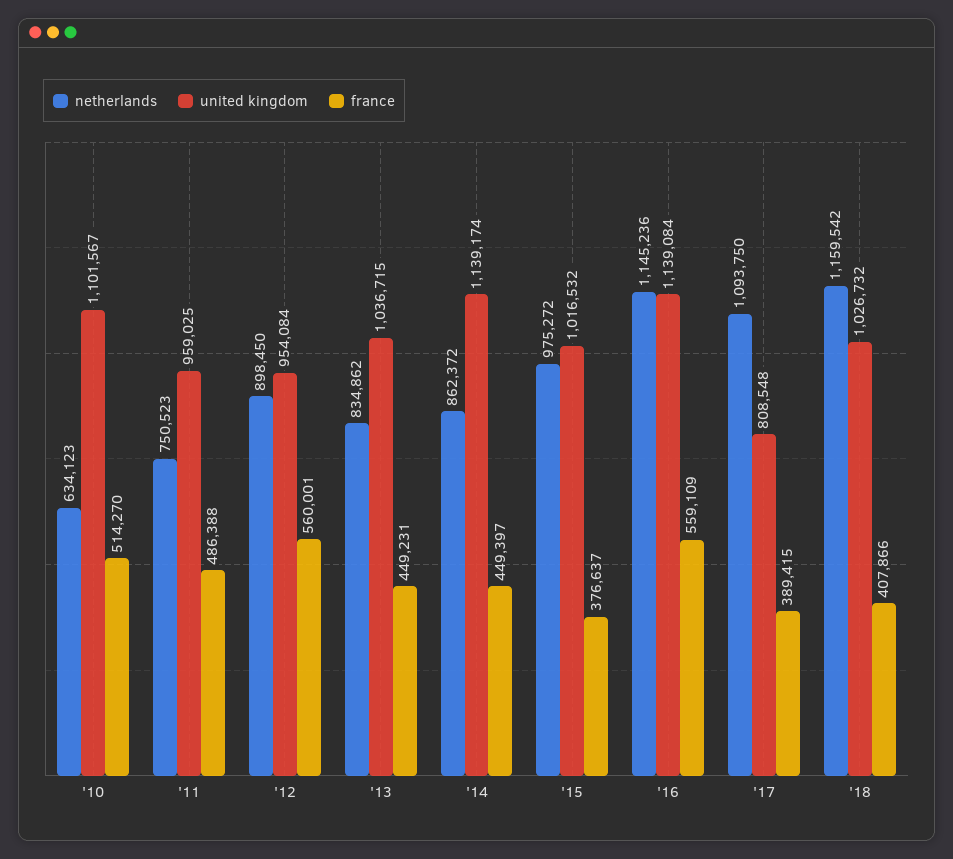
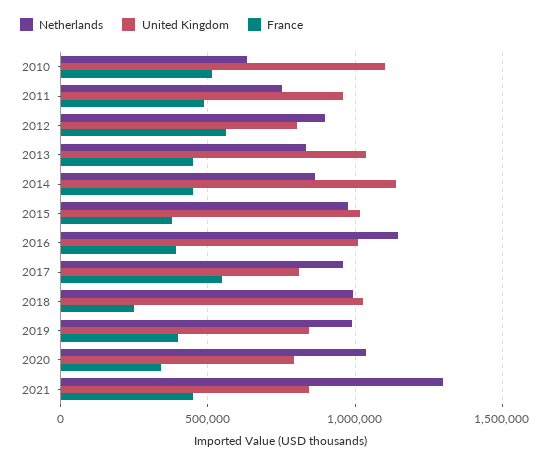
united kingdom, '12: 954084 -> 800000
united kingdom, '16: 1139084 -> 1000000
france, '16: 559109 -> 400000
netherlands, '17: 1093750 -> 950000
france, '17: 389415 -> 550000
netherlands, '18: 1159542 -> 1000000
france, '18: 407866 -> 250000
netherlands, 2019: none -> 1000000
united kingdom, 2019: none -> 850000
france, 2019: none -> 400000
netherlands, 2020: none -> 1050000
united kingdom, 2020: none -> 800000
france, 2020: none -> 350000
netherlands, 2021: none -> 1300000
united kingdom, 2021: none -> 850000
france, 2021: none -> 450000

